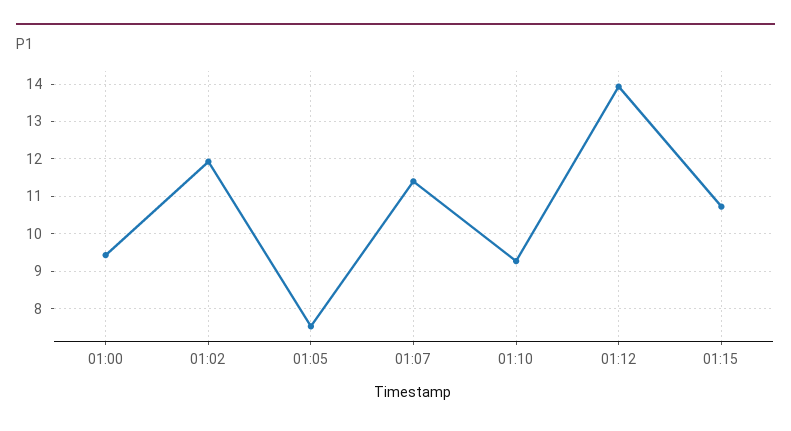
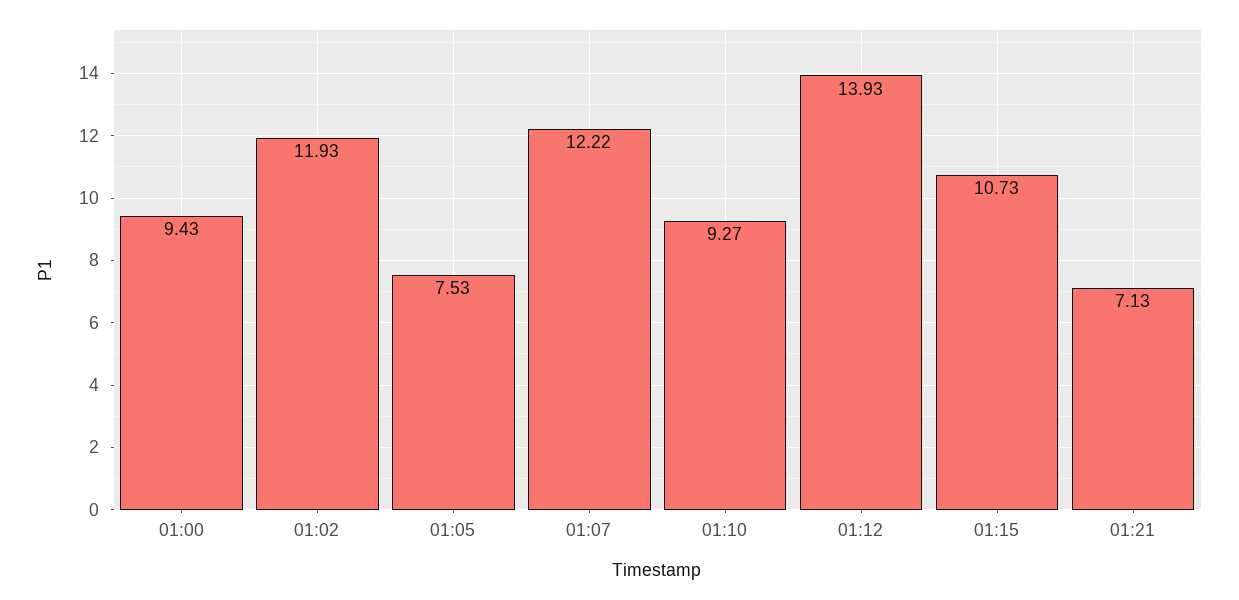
01:07: 11.4 -> 12.22
01:21: none -> 7.13

